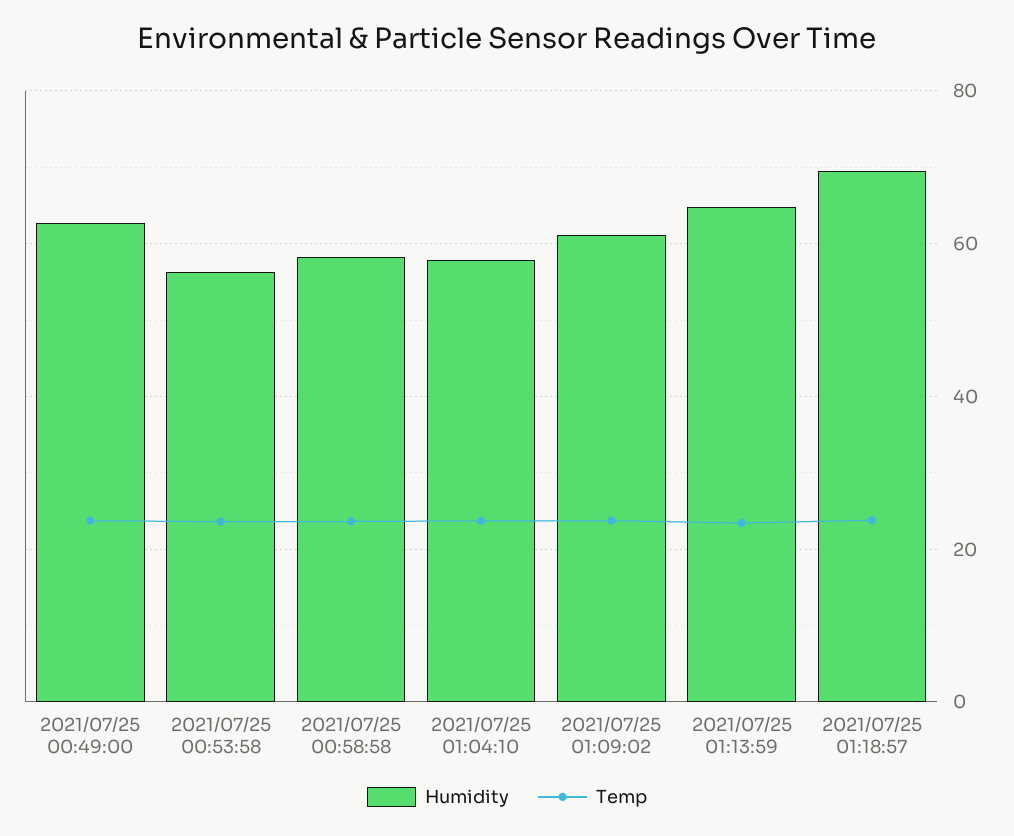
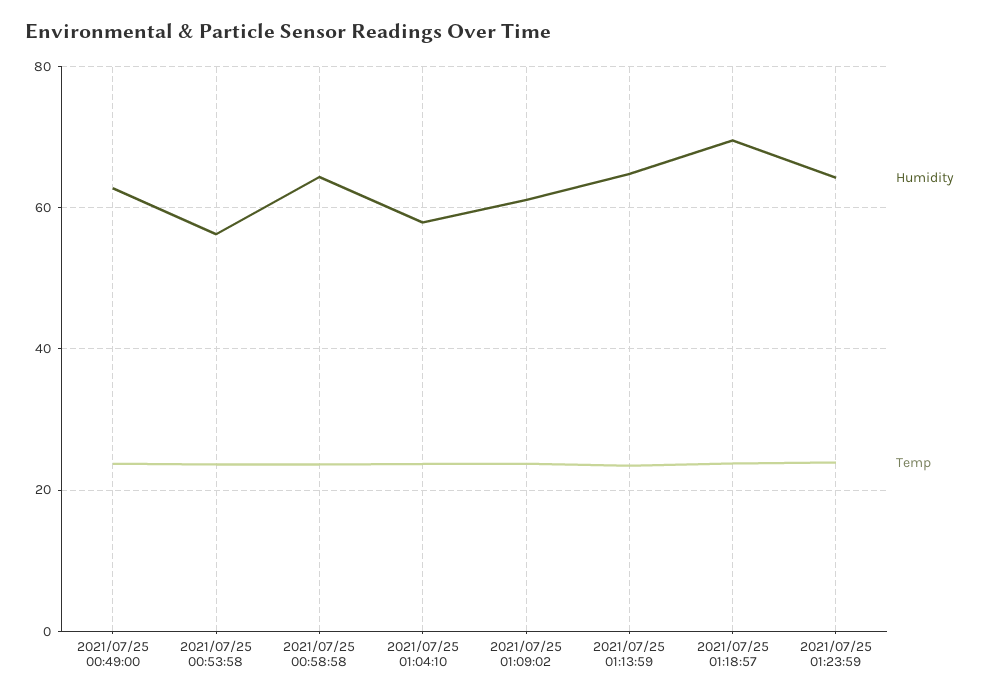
Humidity, 2021/07/25 00:58:58: 58 -> 64
Humidity, 2021/07/25 01:23:59: none -> 64
Temp, 2021/07/25 01:23:59: none -> 24

